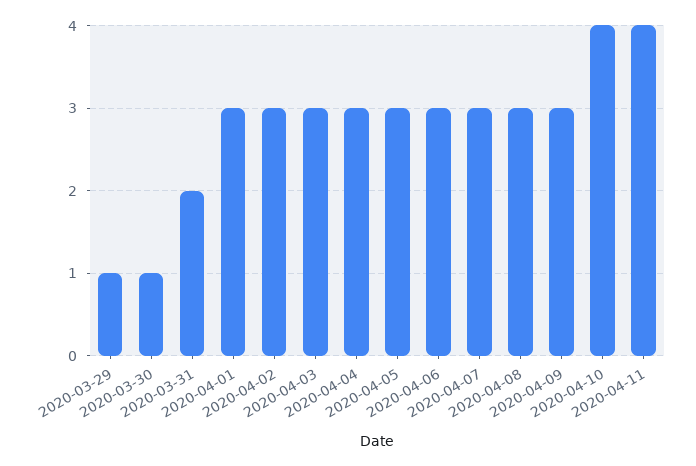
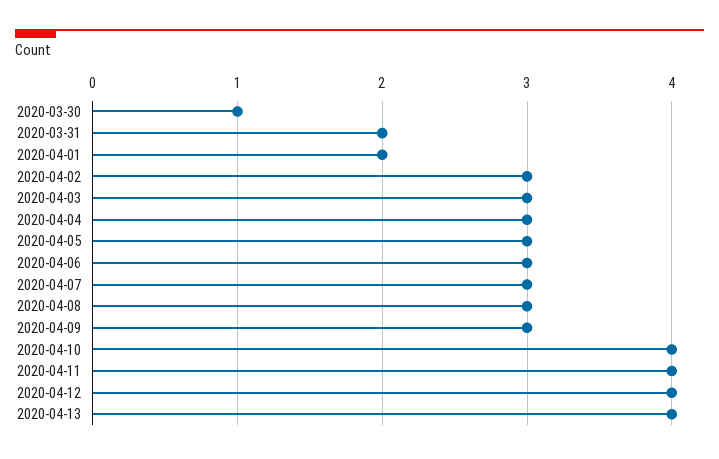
2020-03-29: 1 -> none
2020-04-01: 3 -> 2
2020-04-12: none -> 4
2020-04-13: none -> 4

